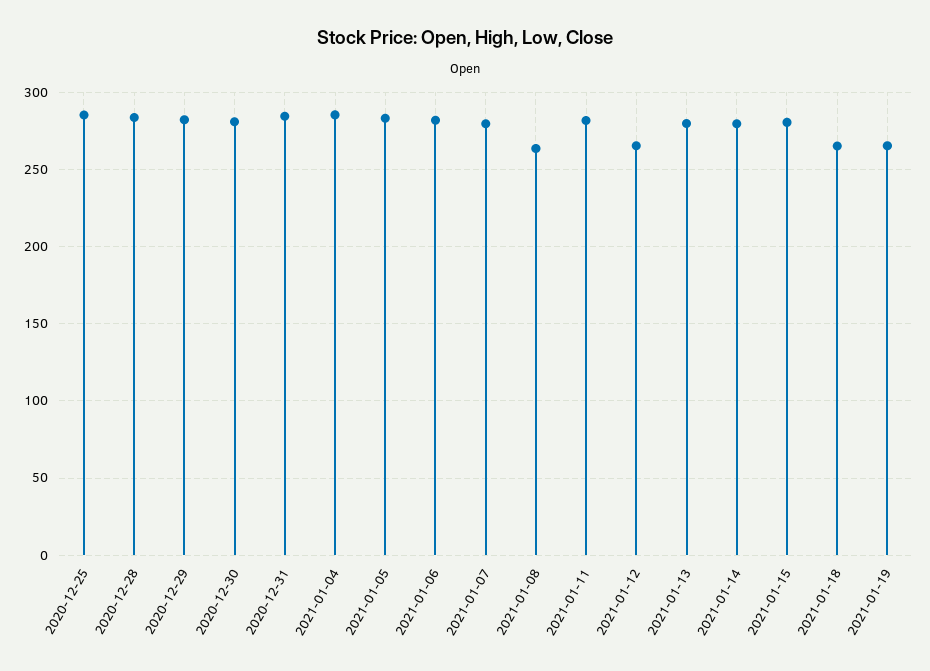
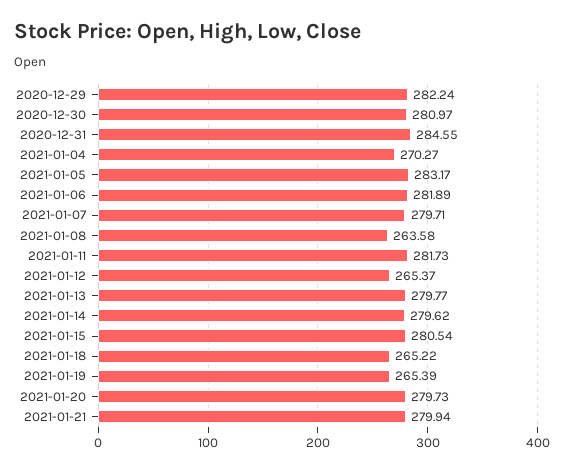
2020-12-25: 285 -> none
2020-12-28: 285 -> none
2021-01-04: 285 -> 270.27
2021-01-20: none -> 279.73
2021-01-21: none -> 279.94

